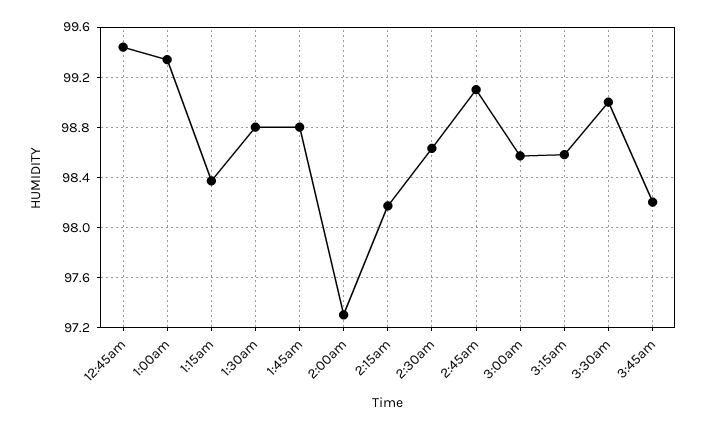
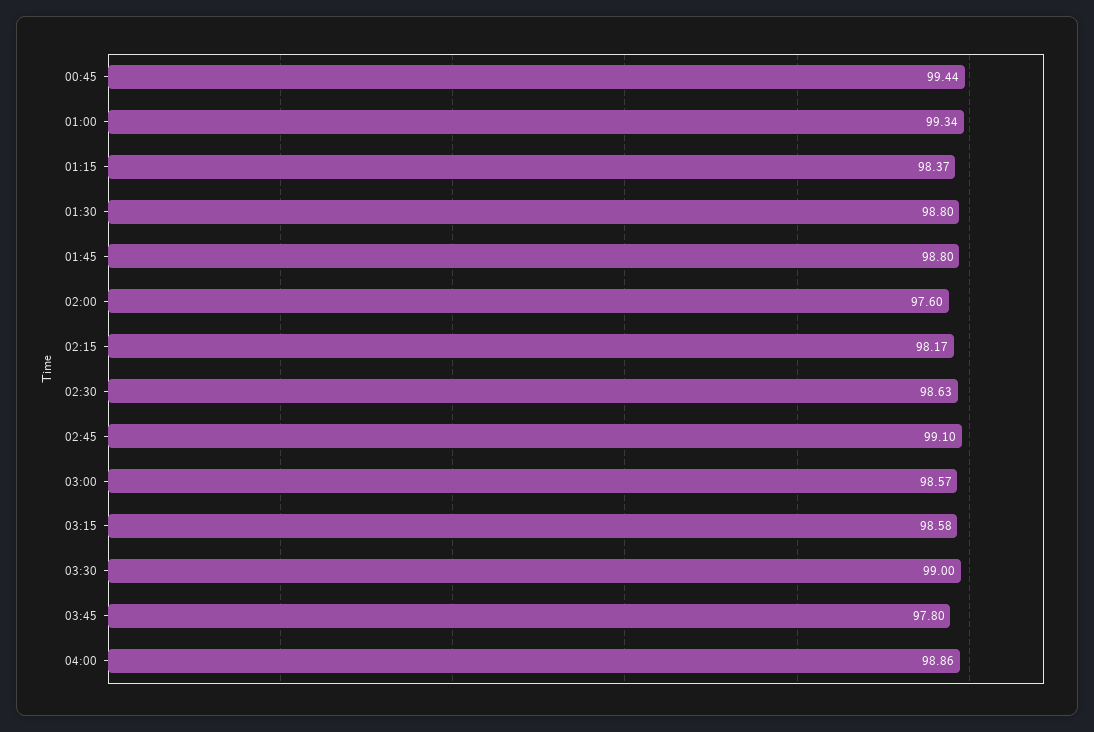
2:00am: 97.3 -> 97.6
3:45am: 98.2 -> 97.8
04:00: none -> 98.86

